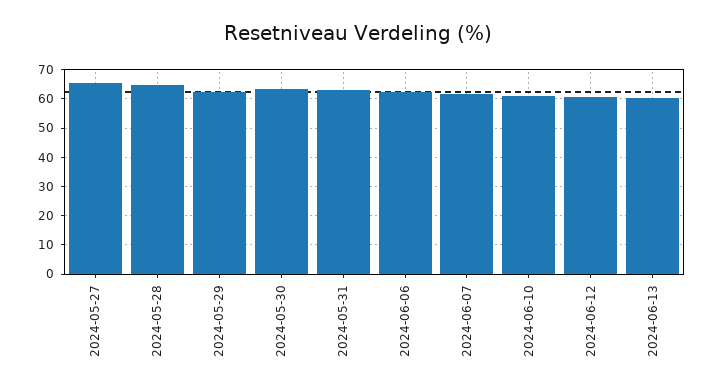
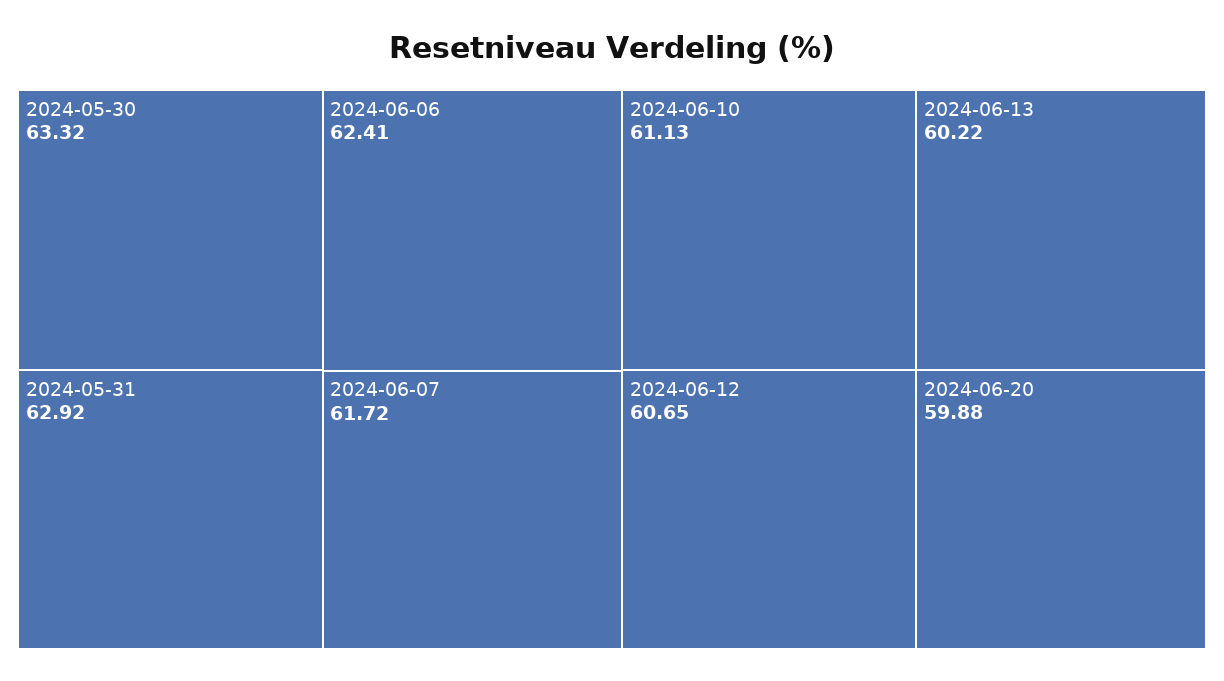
2024-05-27: 65 -> none
2024-05-28: 65 -> none
2024-05-29: 62.5 -> none
2024-06-20: none -> 59.88

